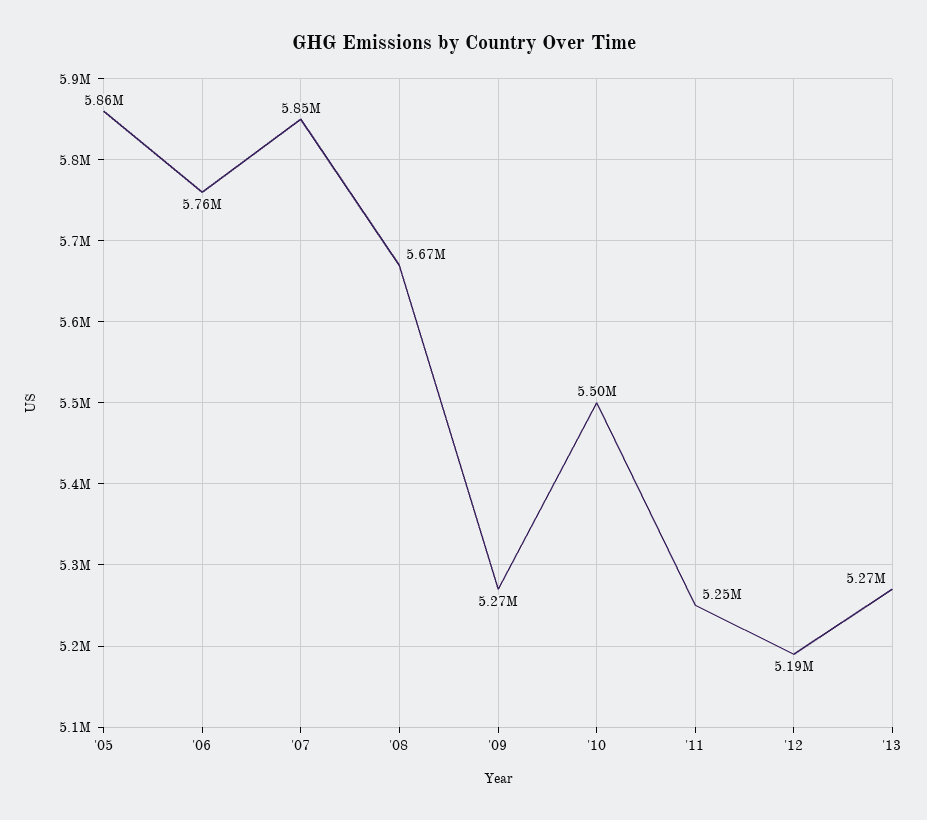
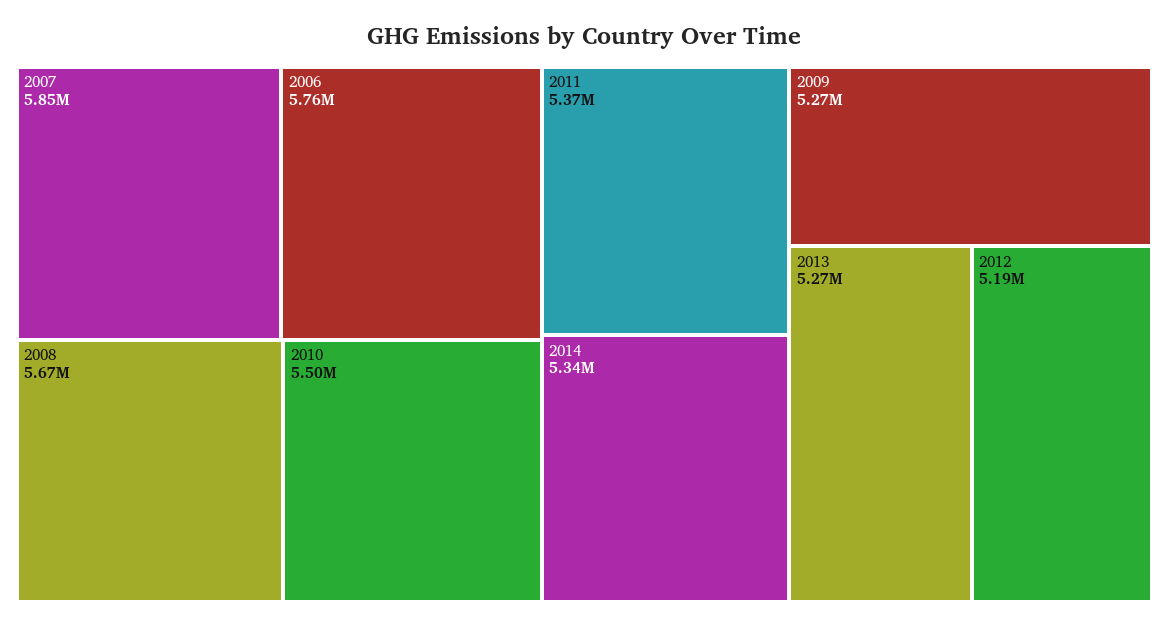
'05: 5860000 -> none
'11: 5250000 -> 5370000
2014: none -> 5340000

